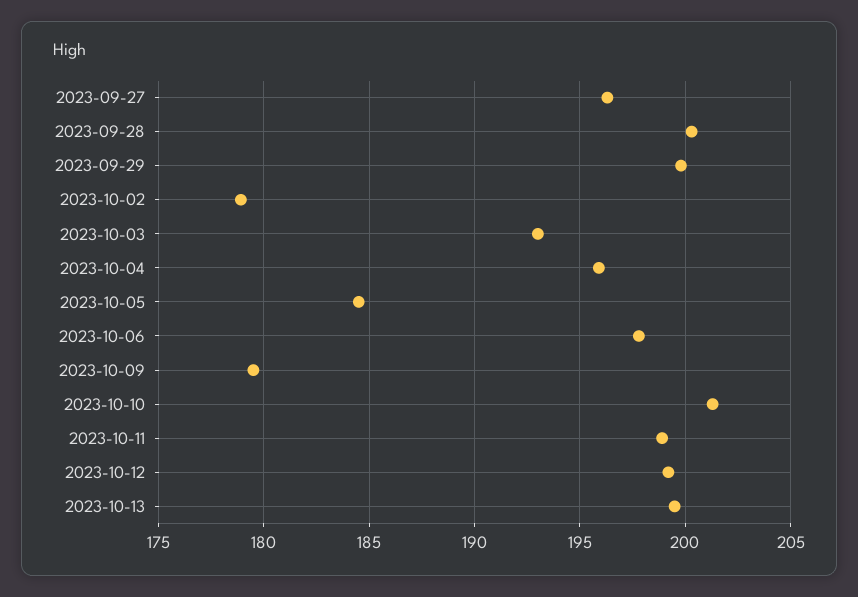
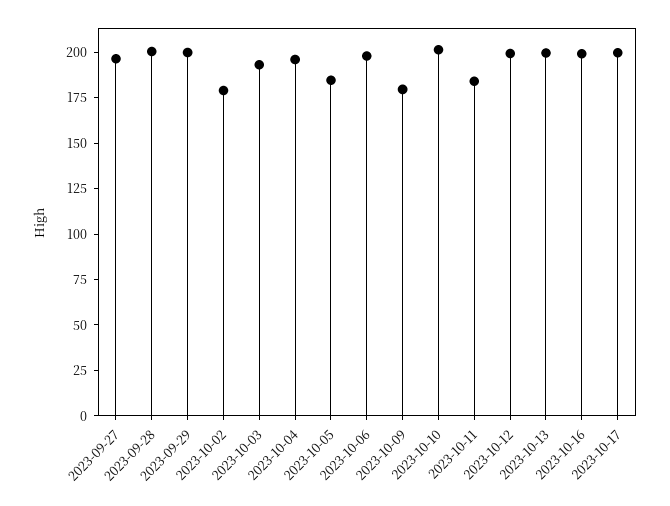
2023-10-11: 199 -> 185
2023-10-16: none -> 200
2023-10-17: none -> 200

